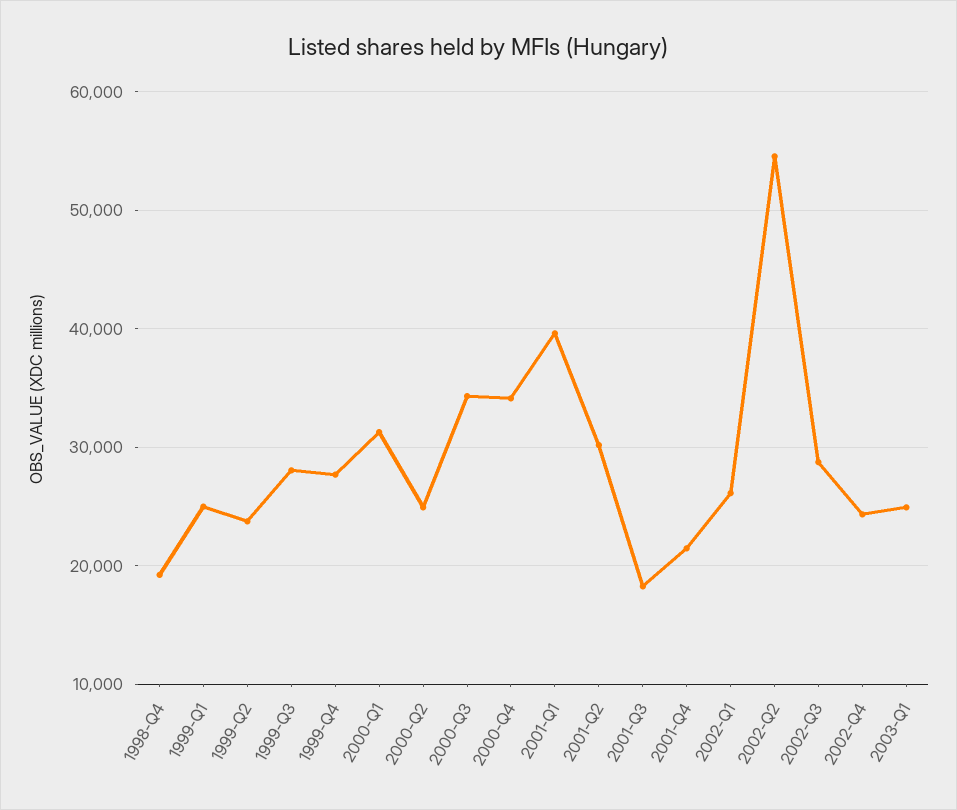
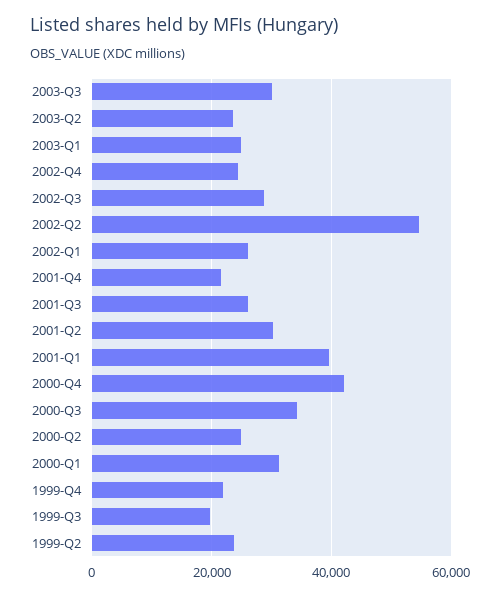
1998-Q4: 19000 -> none
1999-Q1: 25000 -> none
1999-Q3: 28000 -> 20000
1999-Q4: 28000 -> 22000
2000-Q4: 34000 -> 42000
2001-Q3: 18000 -> 26000
2003-Q3: none -> 30000
2003-Q2: none -> 24000

